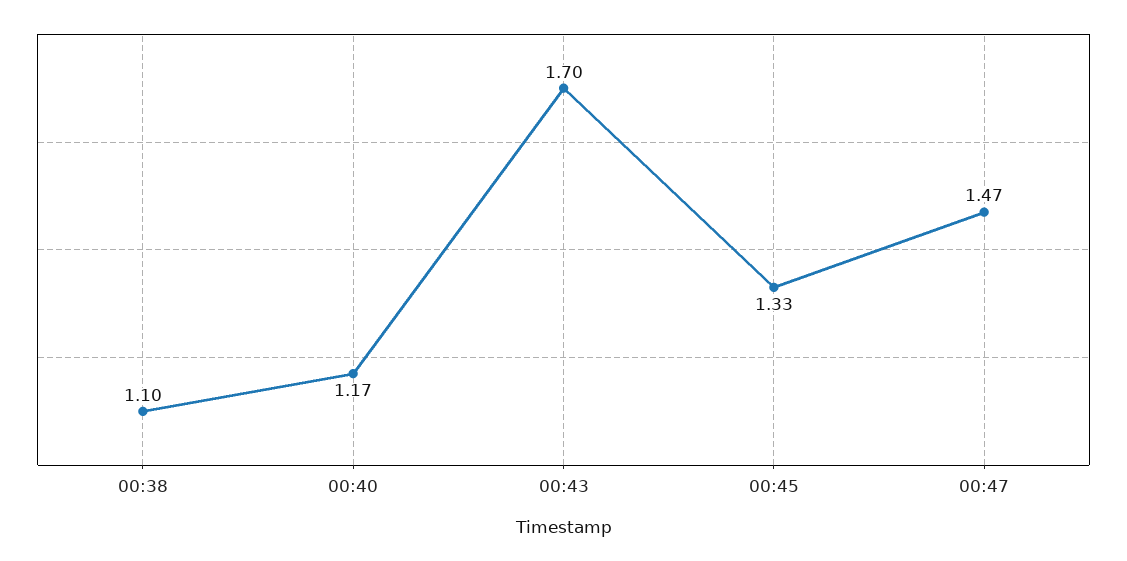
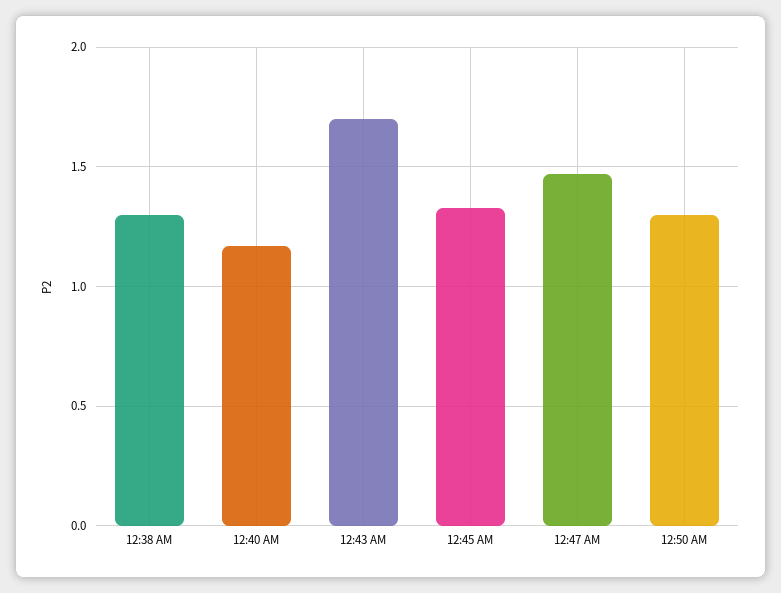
00:38: 1.1 -> 1.3
12:50 AM: none -> 1.3

